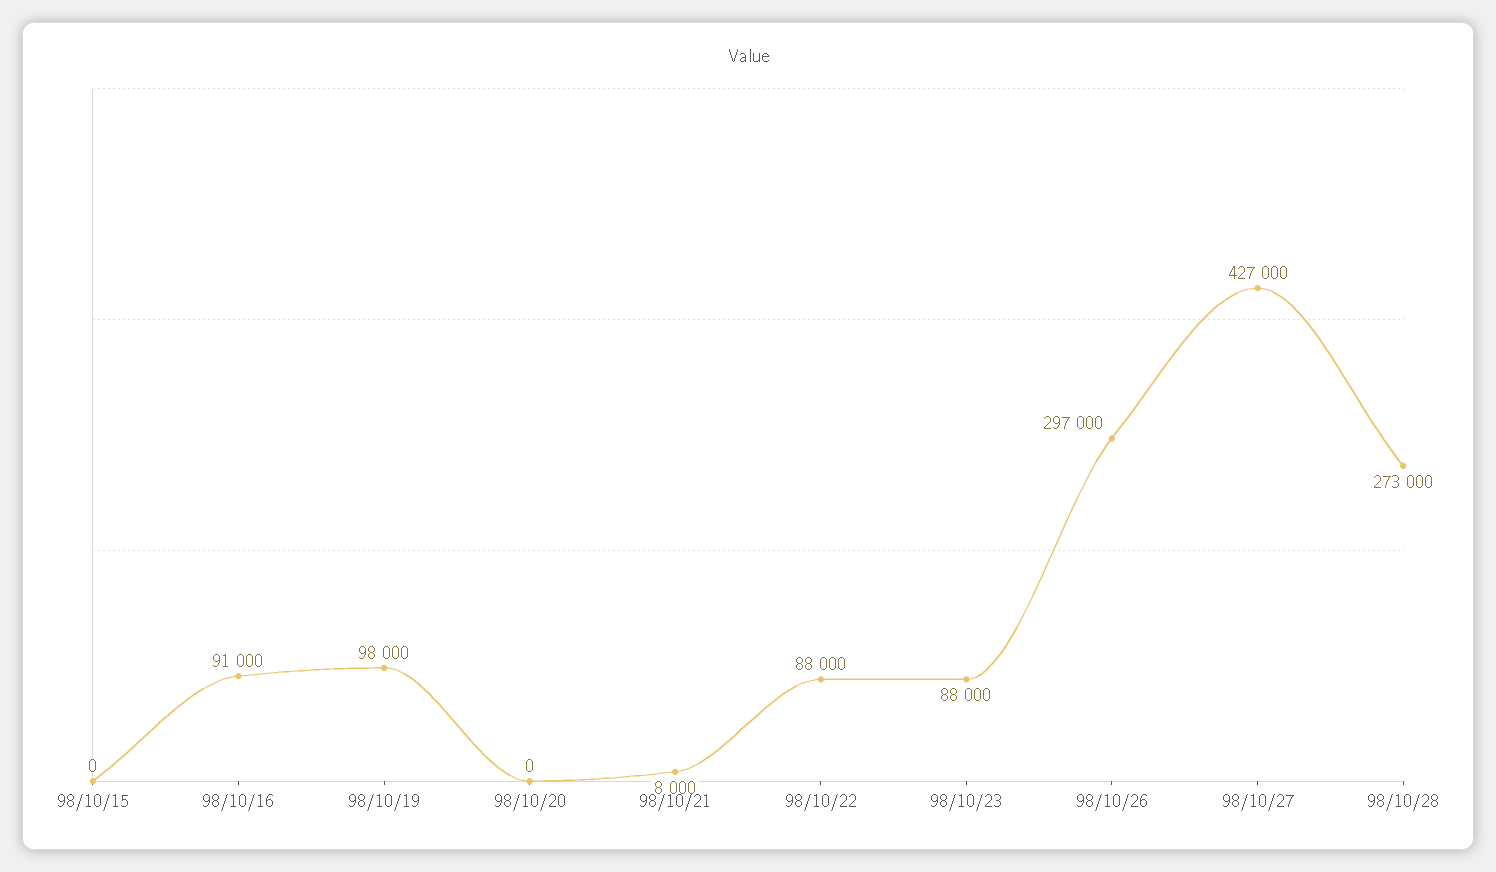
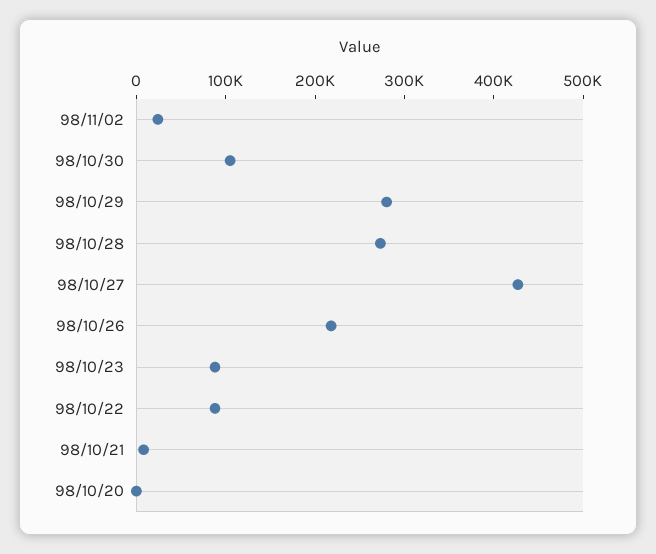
98/10/15: 0 -> none
98/10/16: 91000 -> none
98/10/19: 98000 -> none
98/10/26: 297000 -> 220000
98/11/02: none -> 20000
98/10/30: none -> 100000
98/10/29: none -> 280000

